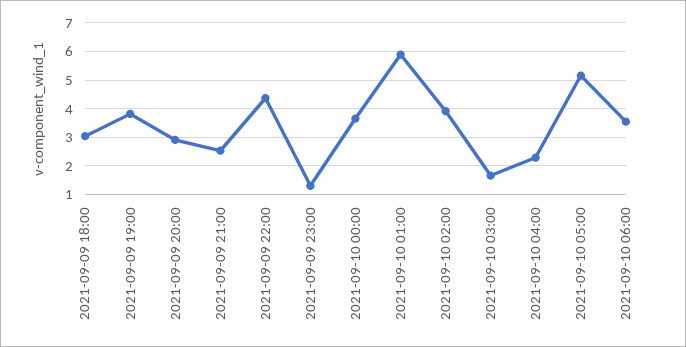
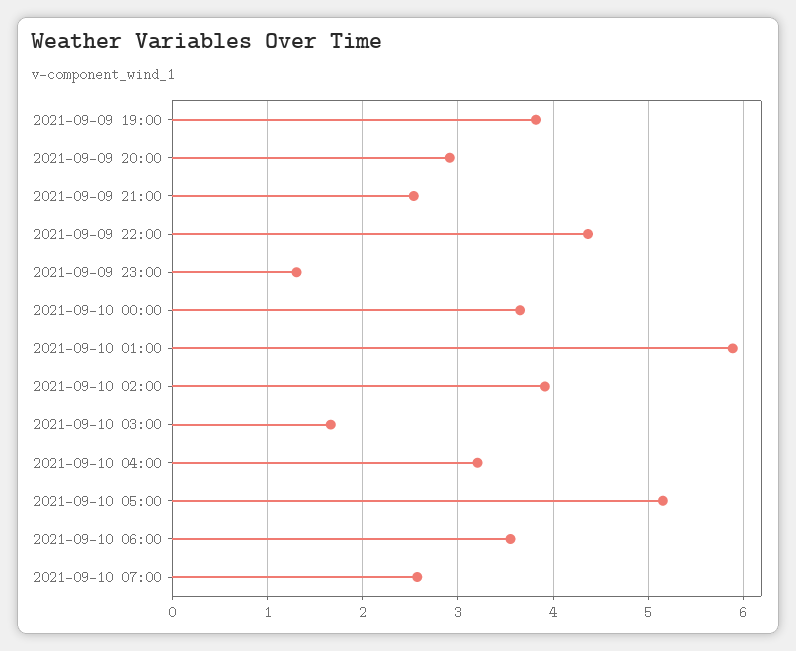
2021-09-09 18:00: 3 -> none
2021-09-10 04:00: 2.25 -> 3.2
2021-09-10 07:00: none -> 2.6

